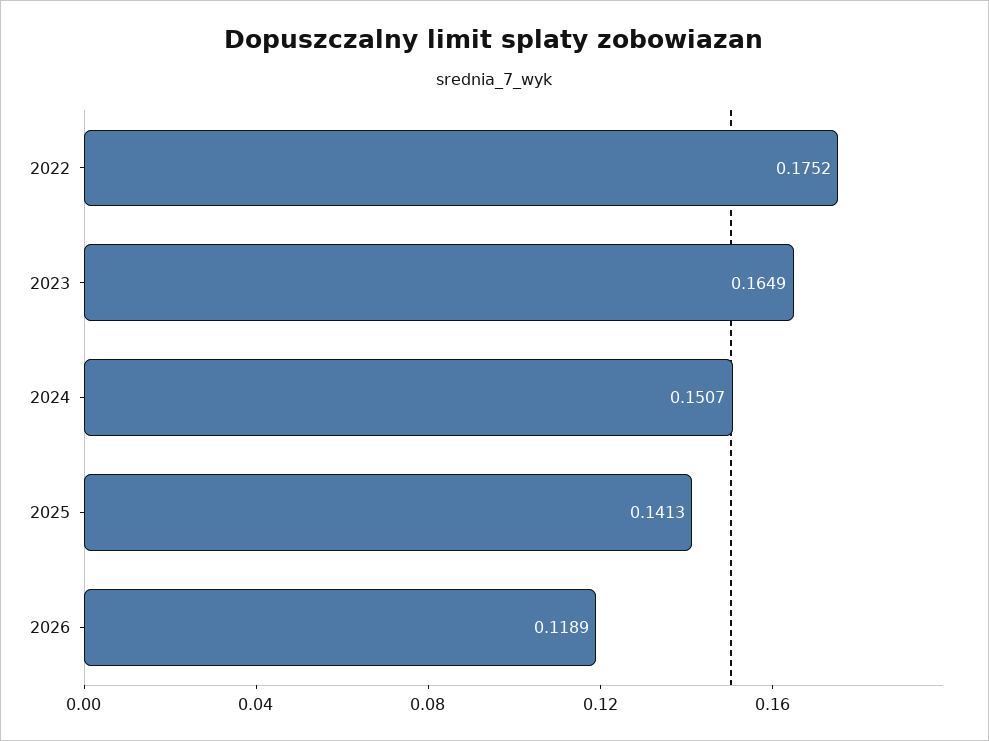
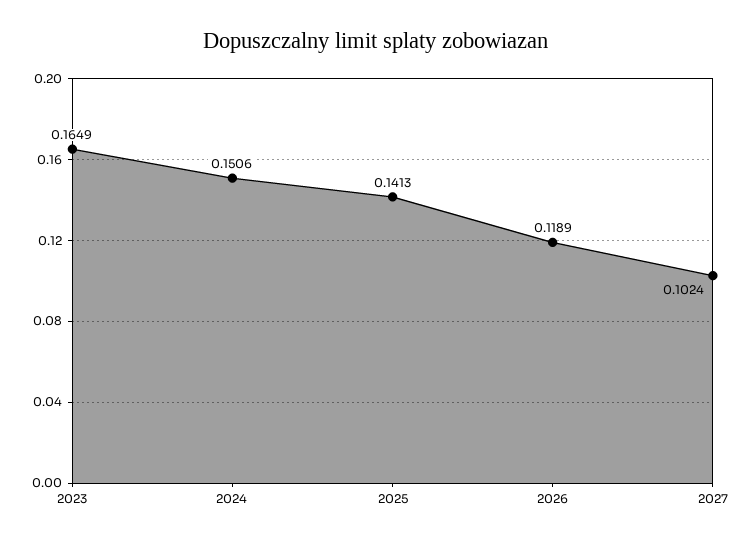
2022: 0.1752 -> none
2024: 0.1507 -> 0.1506
2027: none -> 0.1024

